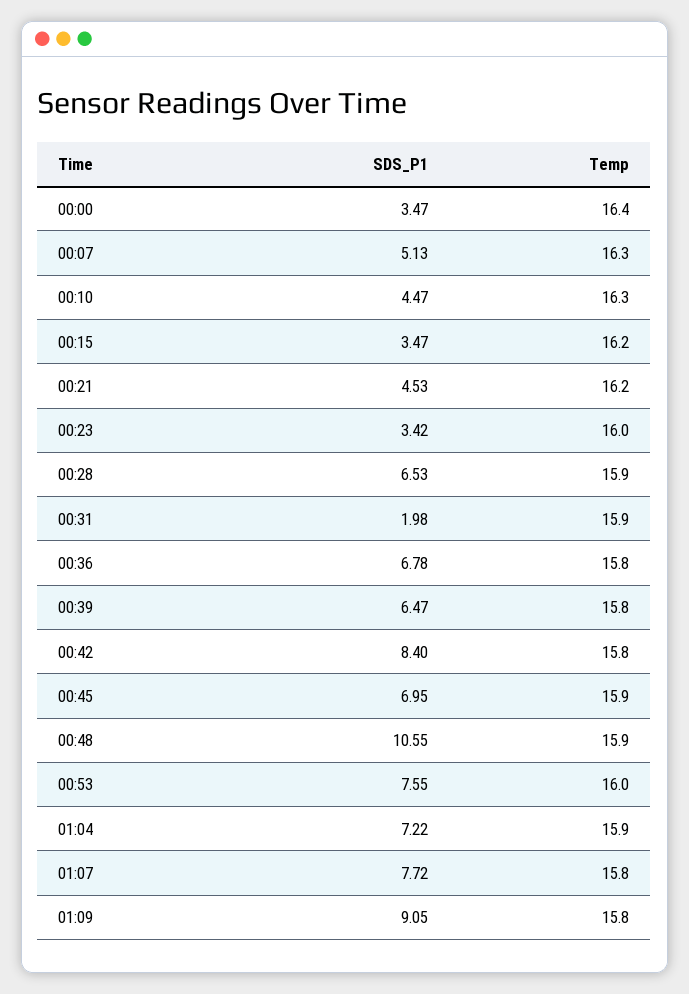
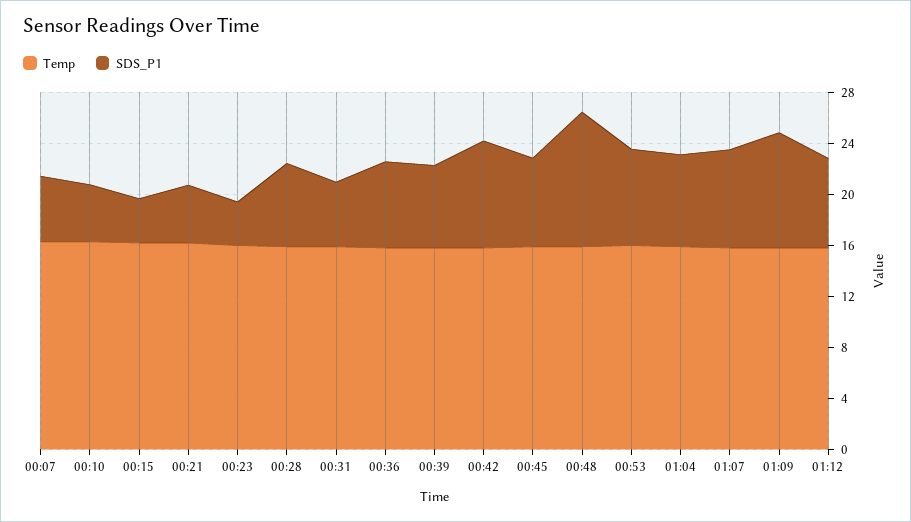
SDS_P1, 00:00: 3.47 -> none
Temp, 00:00: 16.4 -> none
SDS_P1, 00:31: 1.98 -> 5
Temp, 01:12: none -> 16
SDS_P1, 01:12: none -> 7

